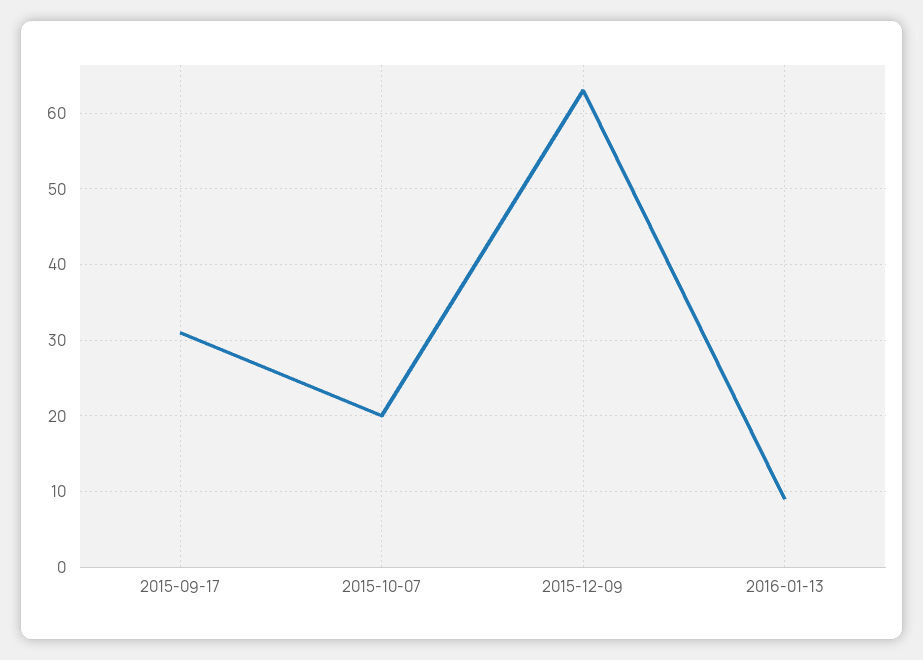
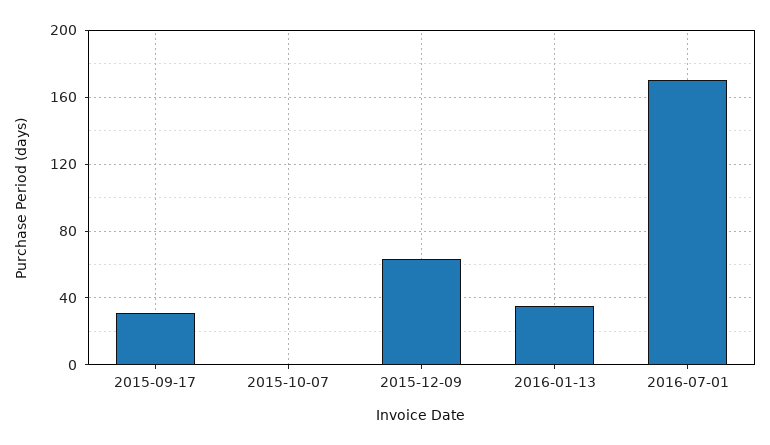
2015-10-07: 20 -> 0
2016-01-13: 9 -> 35
2016-07-01: none -> 170

